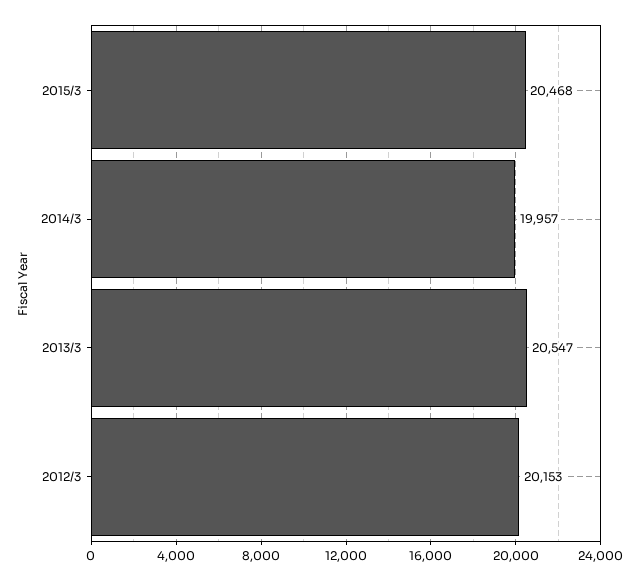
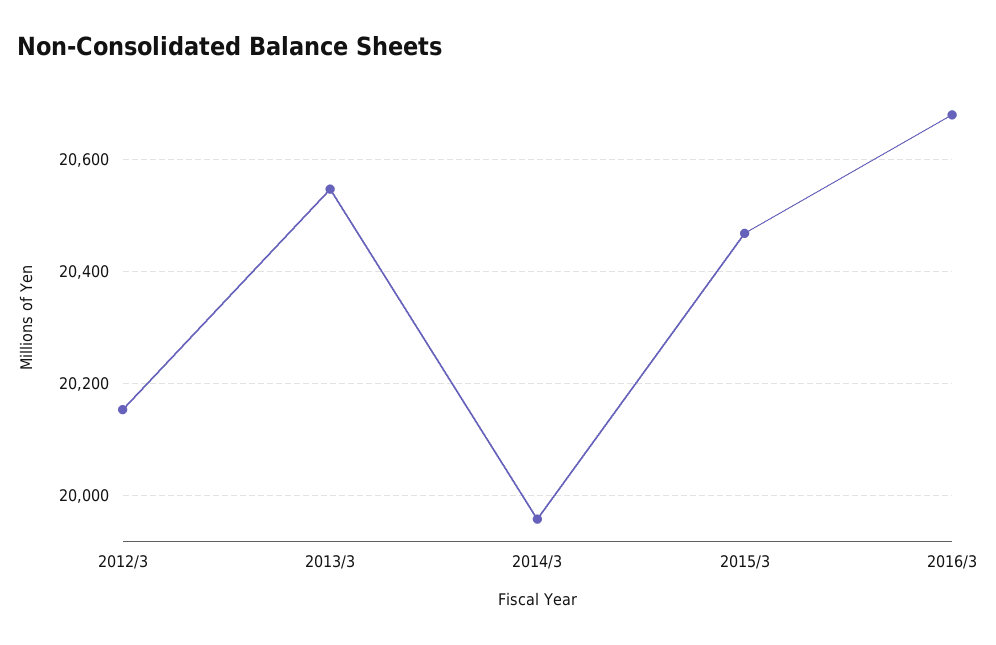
2016/3: none -> 20680

